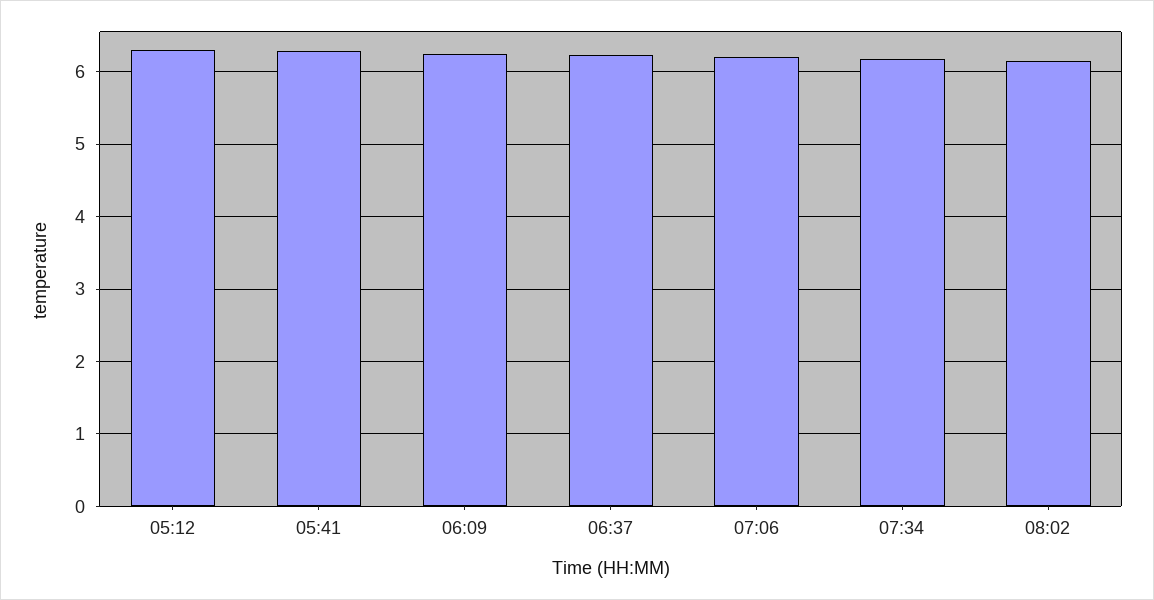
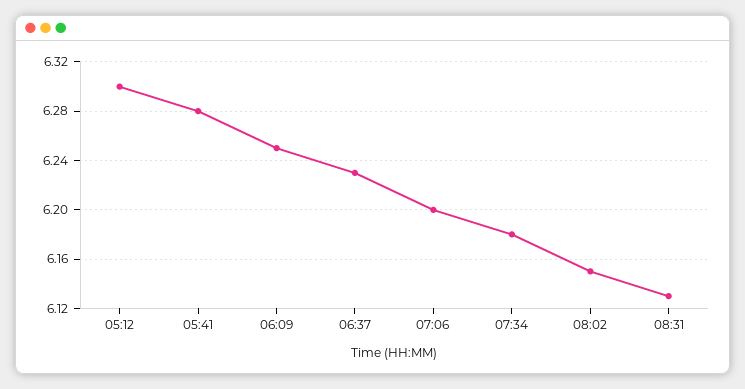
08:31: none -> 6.13

